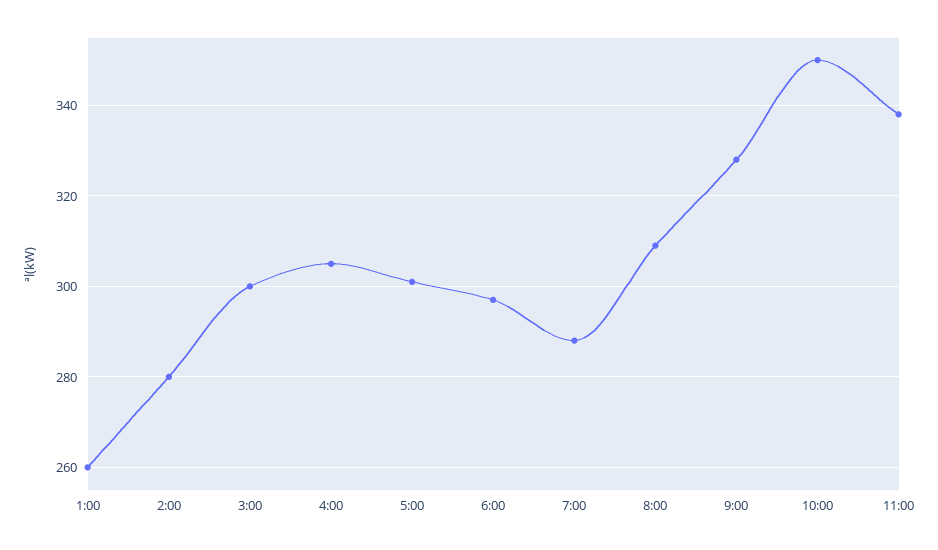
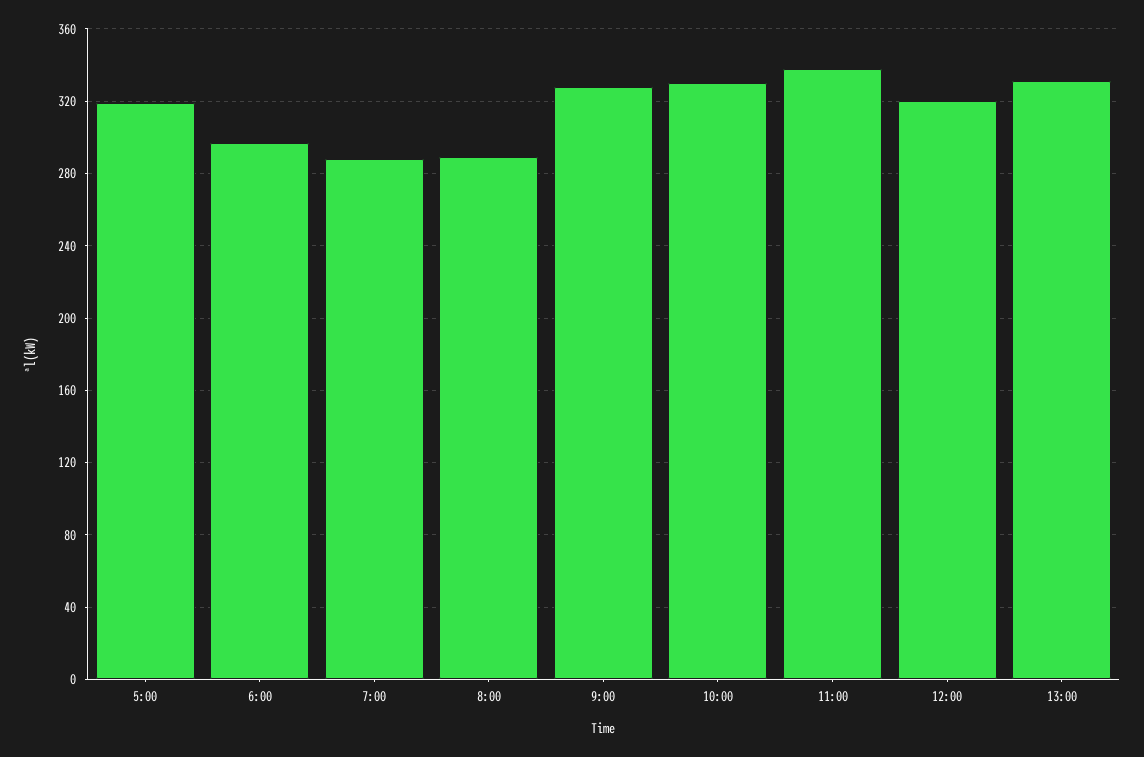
1:00: 260 -> none
2:00: 280 -> none
3:00: 300 -> none
4:00: 305 -> none
5:00: 300 -> 320
8:00: 310 -> 290
10:00: 350 -> 330
12:00: none -> 320
13:00: none -> 330

